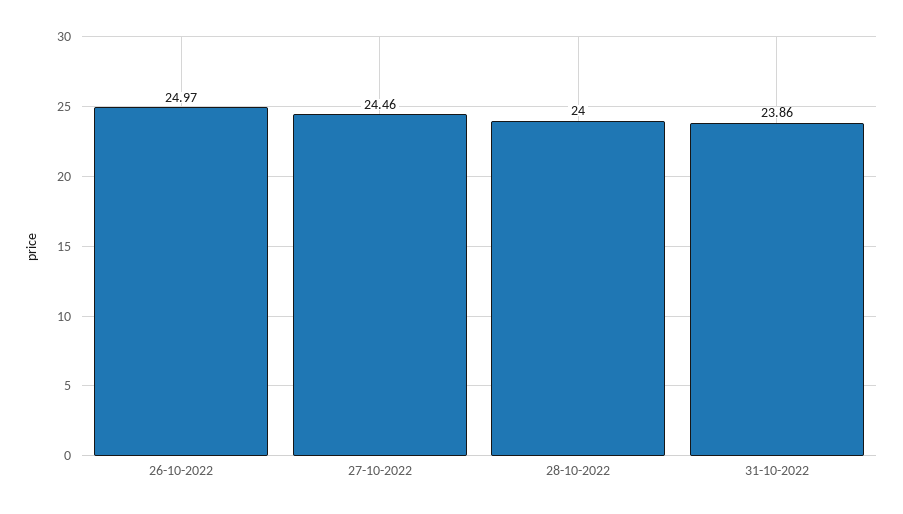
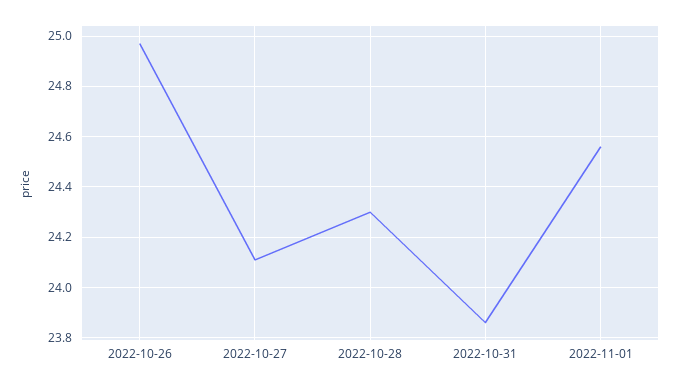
27-10-2022: 24.46 -> 24.1
28-10-2022: 24 -> 24.3
2022-11-01: none -> 24.55

